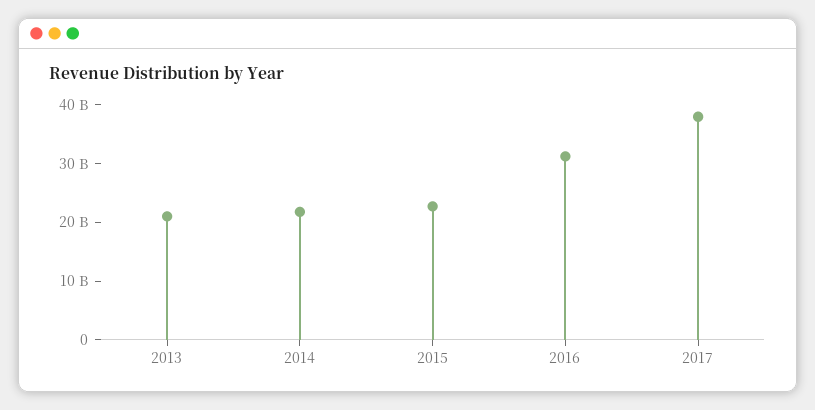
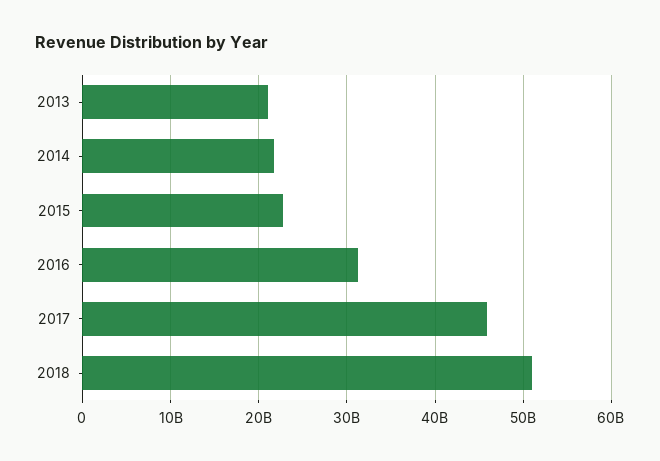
2017: 38000000000 -> 46000000000
2018: none -> 51000000000

